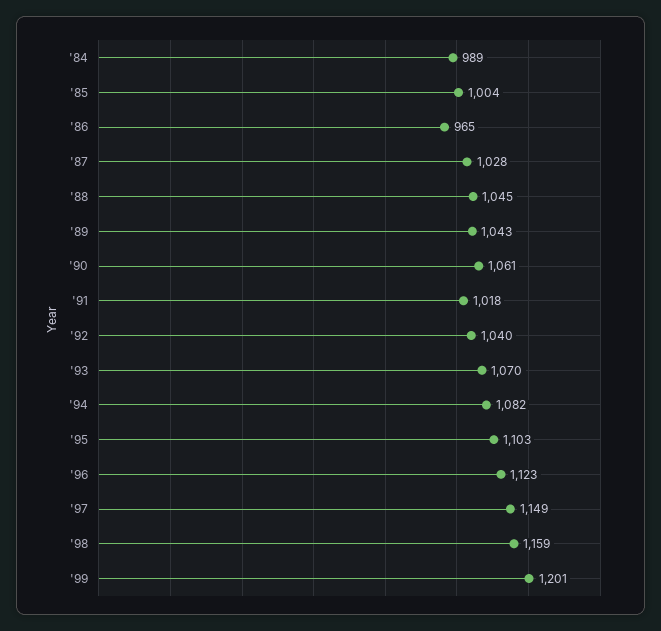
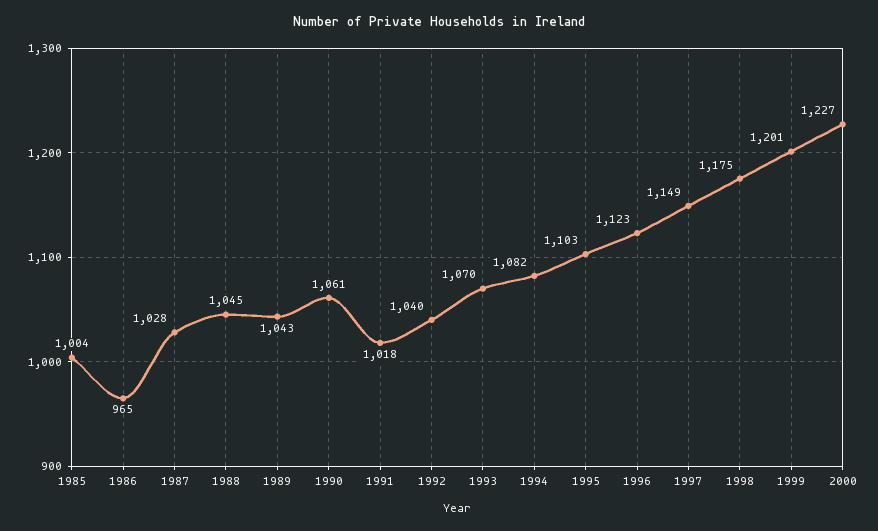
'84: 989 -> none
'98: 1159 -> 1175
2000: none -> 1227

